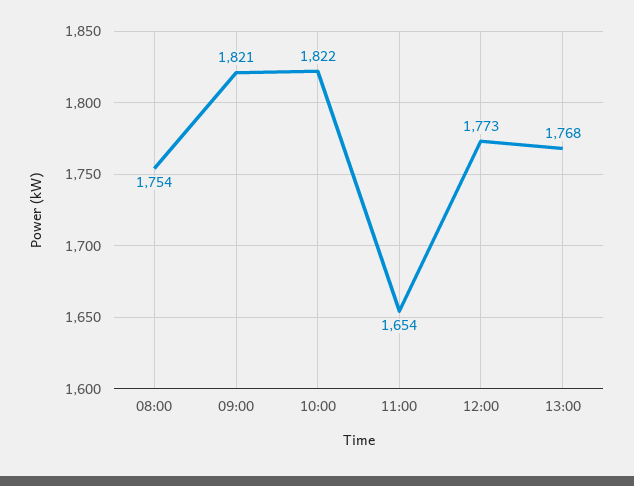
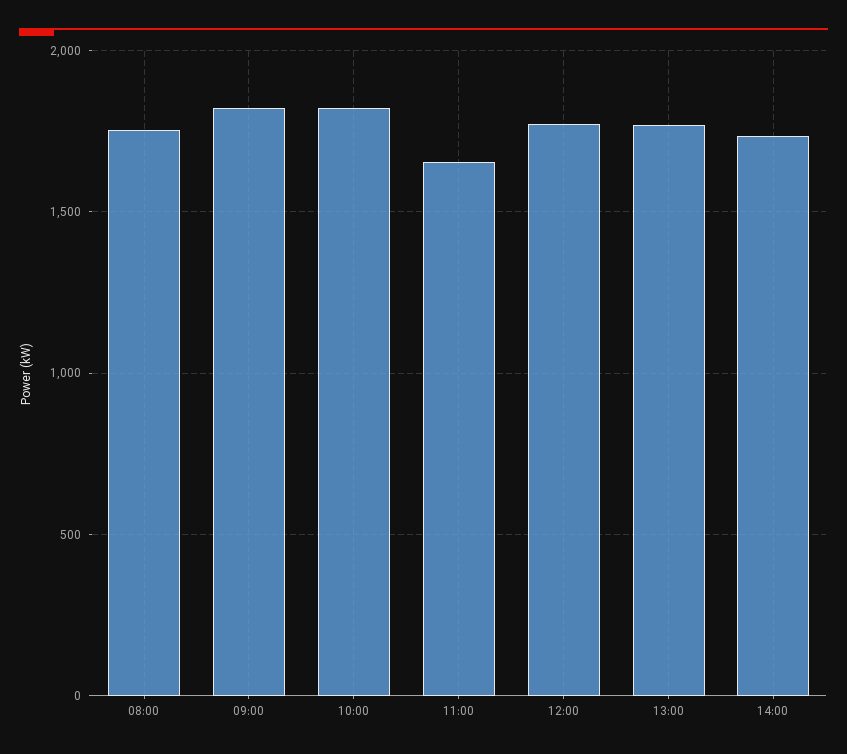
14:00: none -> 1750

